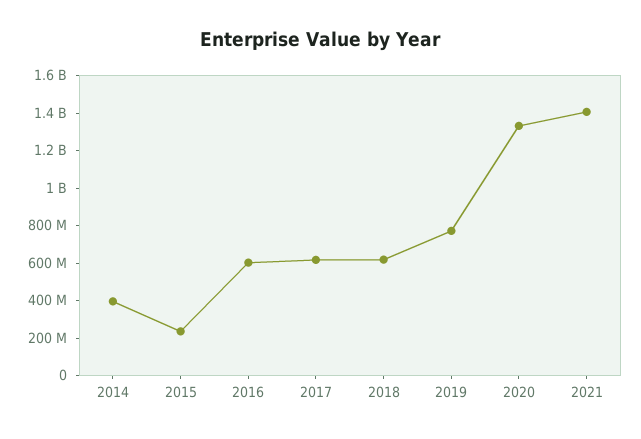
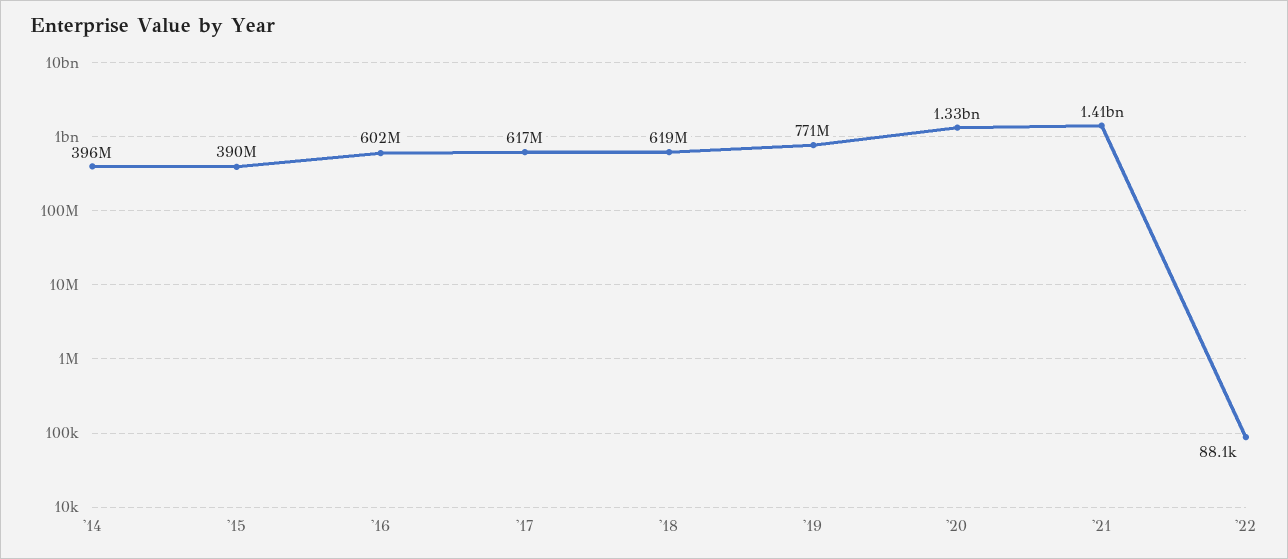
2015: 250000000 -> 390000000
'22: none -> 88100

